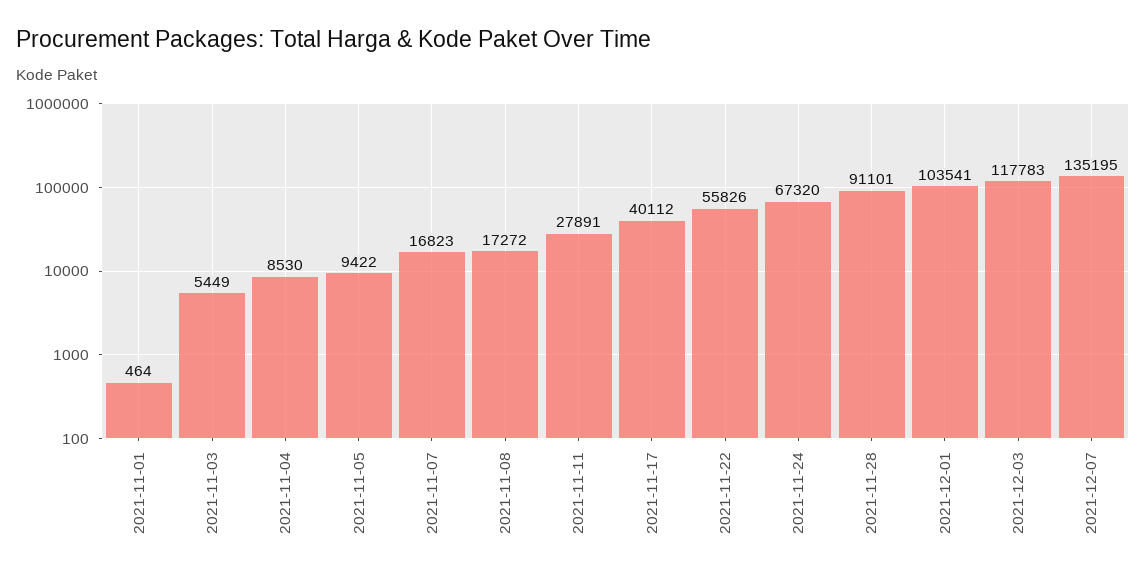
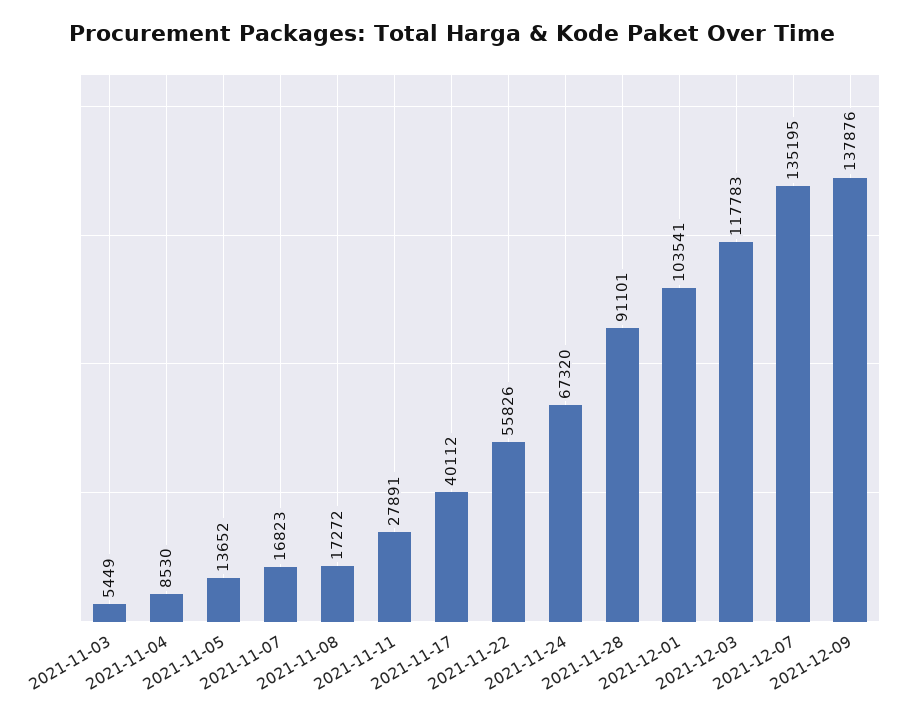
2021-11-01: 464 -> none
2021-11-05: 9422 -> 13652
2021-12-09: none -> 137876

